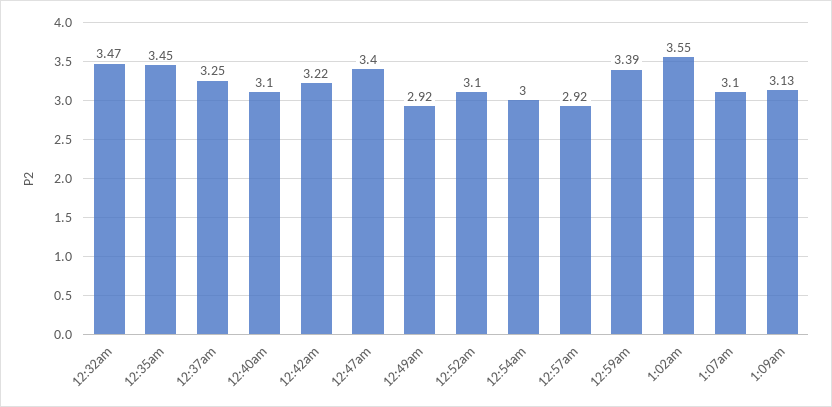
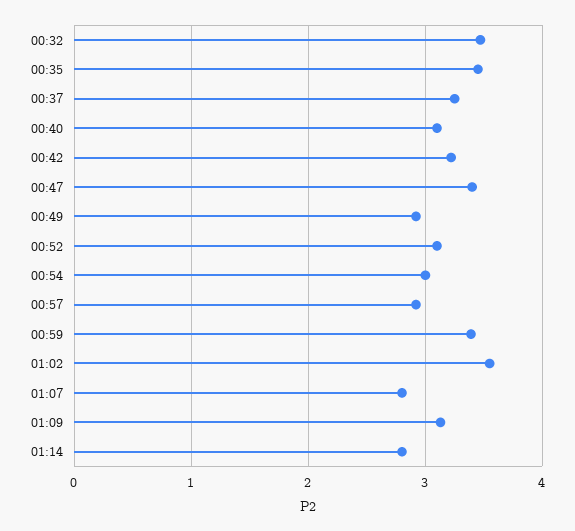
1:07am: 3.1 -> 2.8
01:14: none -> 2.8

